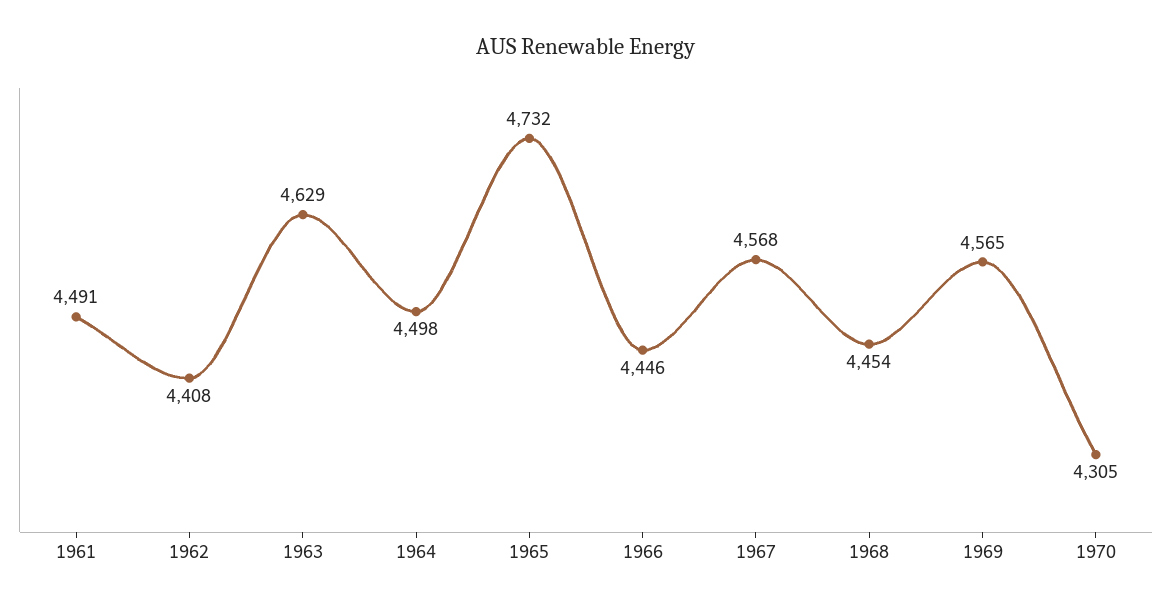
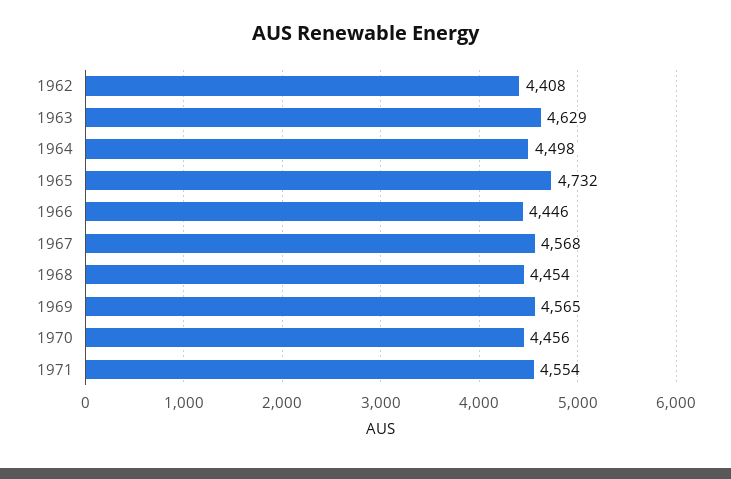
1961: 4491 -> none
1970: 4305 -> 4456
1971: none -> 4554

